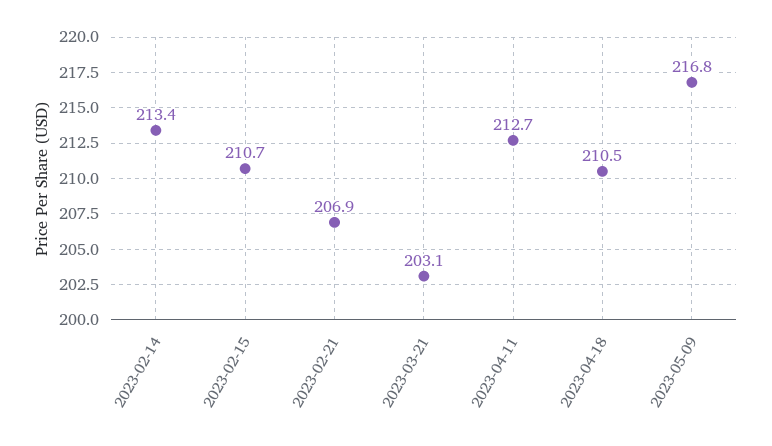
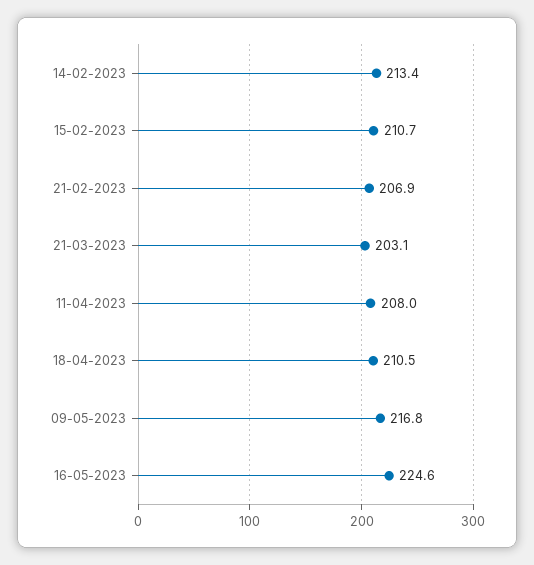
2023-04-11: 212.7 -> 208
16-05-2023: none -> 224.6

